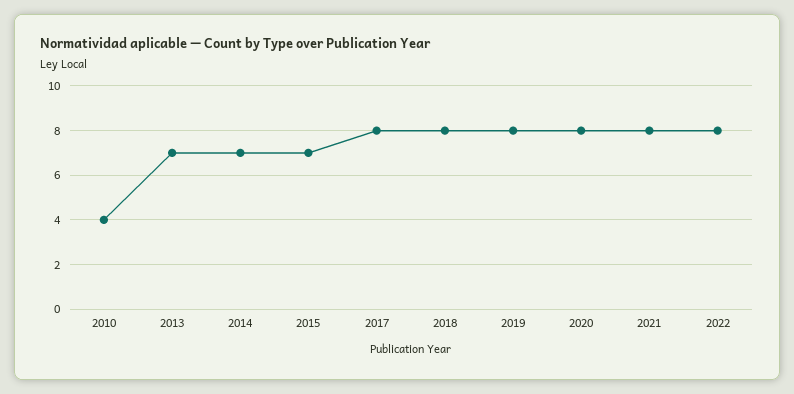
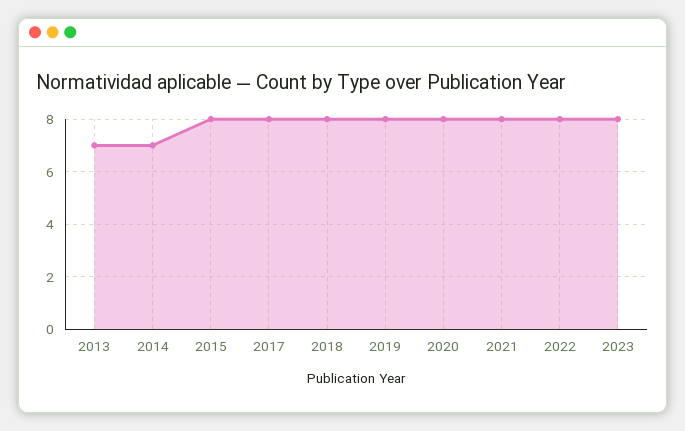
2010: 4 -> none
2015: 7 -> 8
2023: none -> 8

